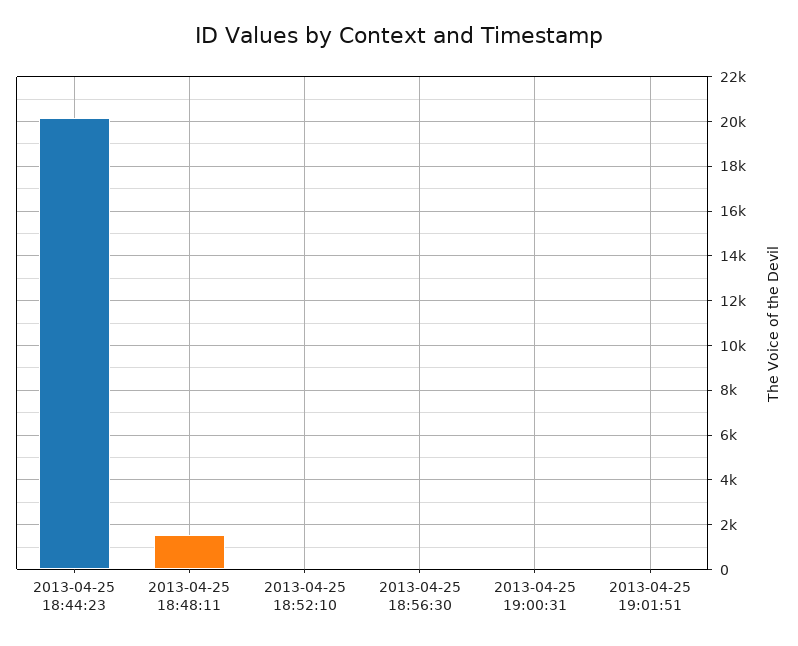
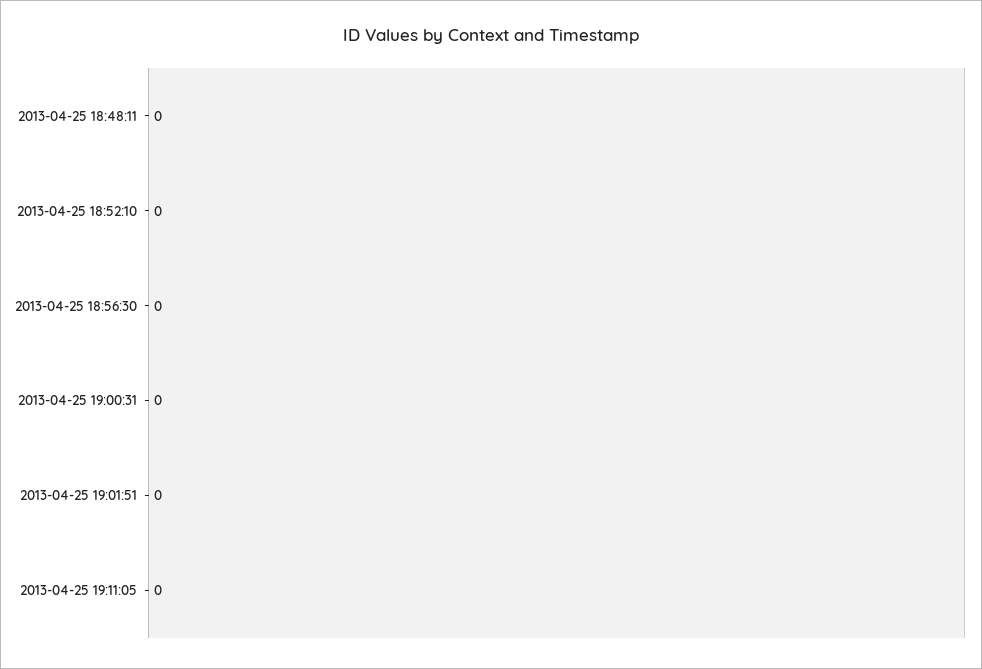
2013-04-25 18:44:23: 20000 -> none
2013-04-25 18:48:11: 1500 -> 0
2013-04-25 19:11:05: none -> 0

